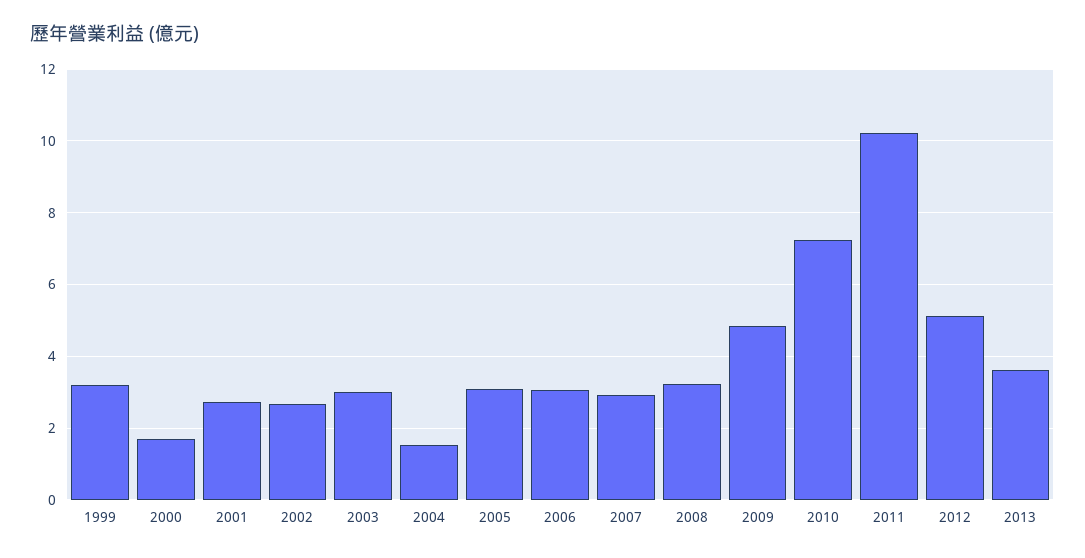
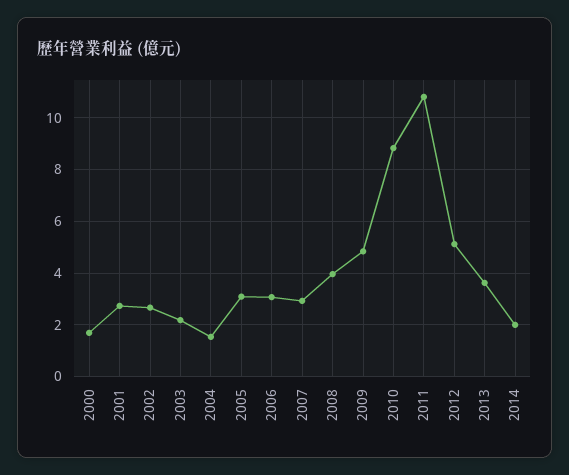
1999: 3.2 -> none
2003: 3 -> 2.25
2008: 3.2 -> 4
2010: 7.2 -> 8.75
2011: 10.2 -> 10.75
2014: none -> 2

